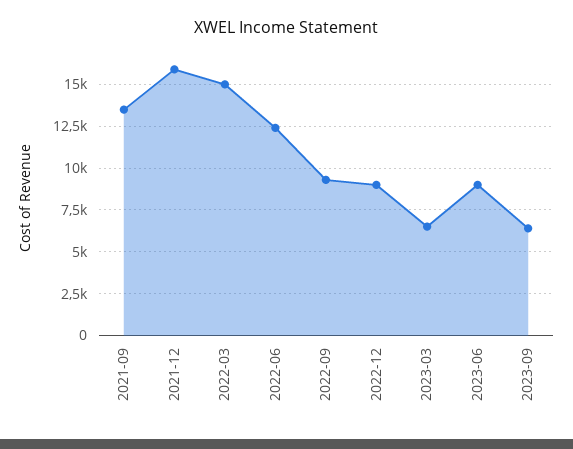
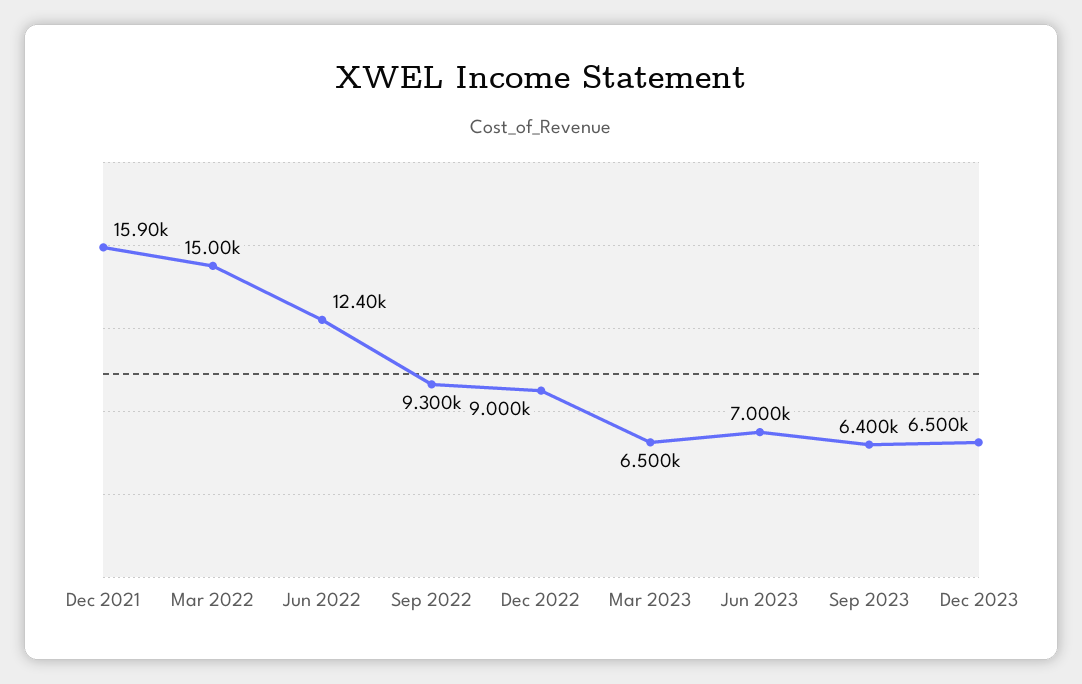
2021-09: 13500 -> none
2023-06: 9000 -> 7000
Dec 2023: none -> 6500

